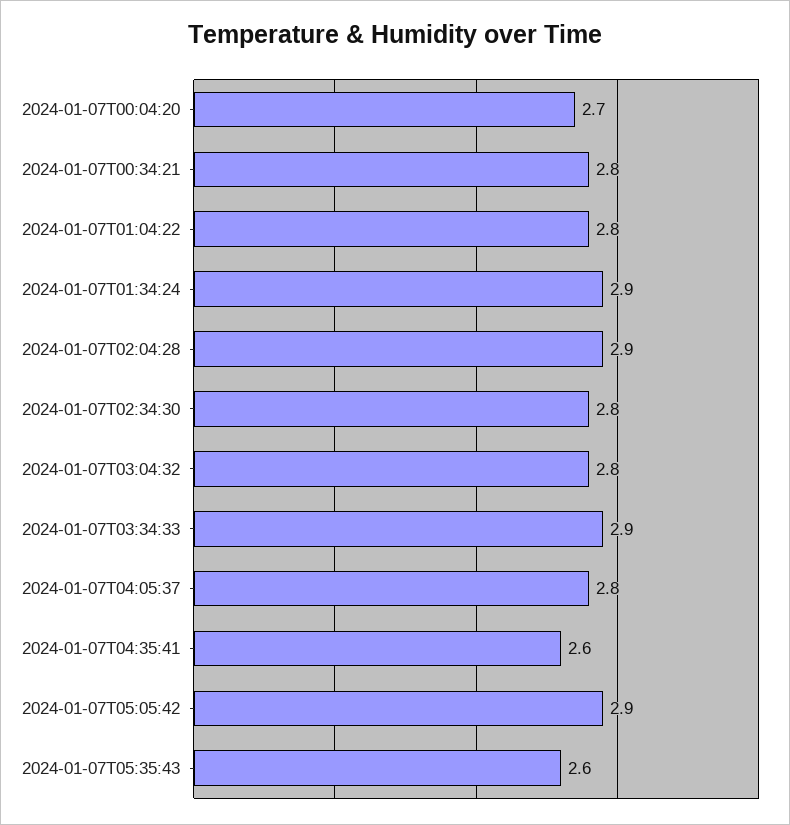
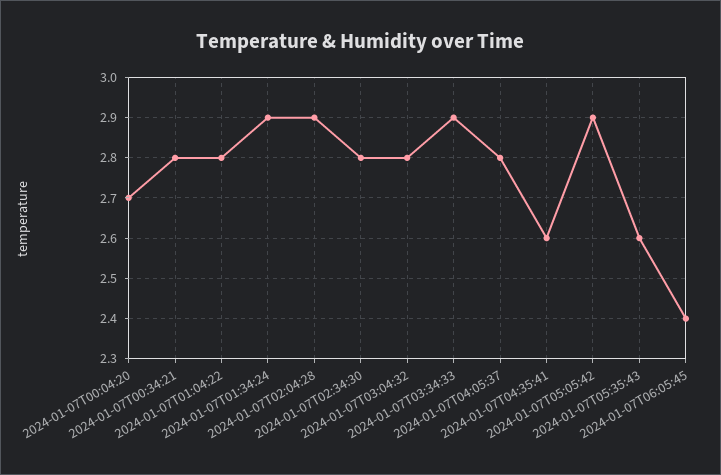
2024-01-07T06:05:45: none -> 2.4

